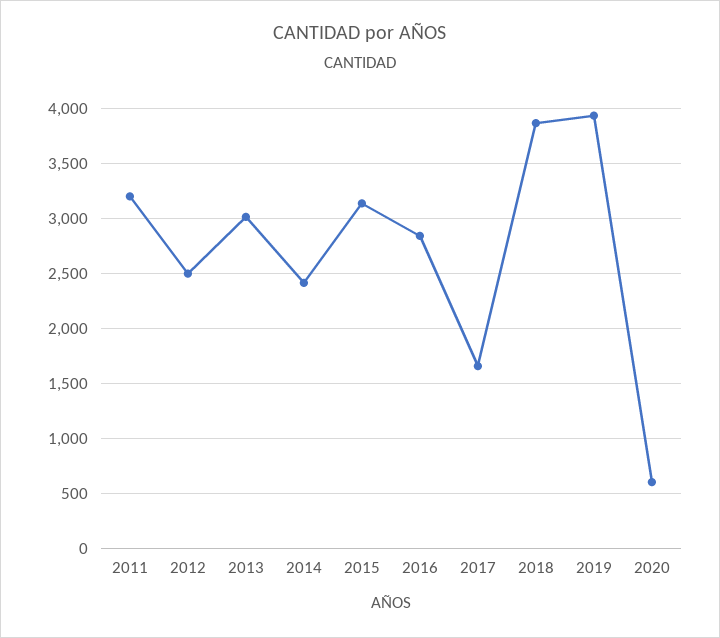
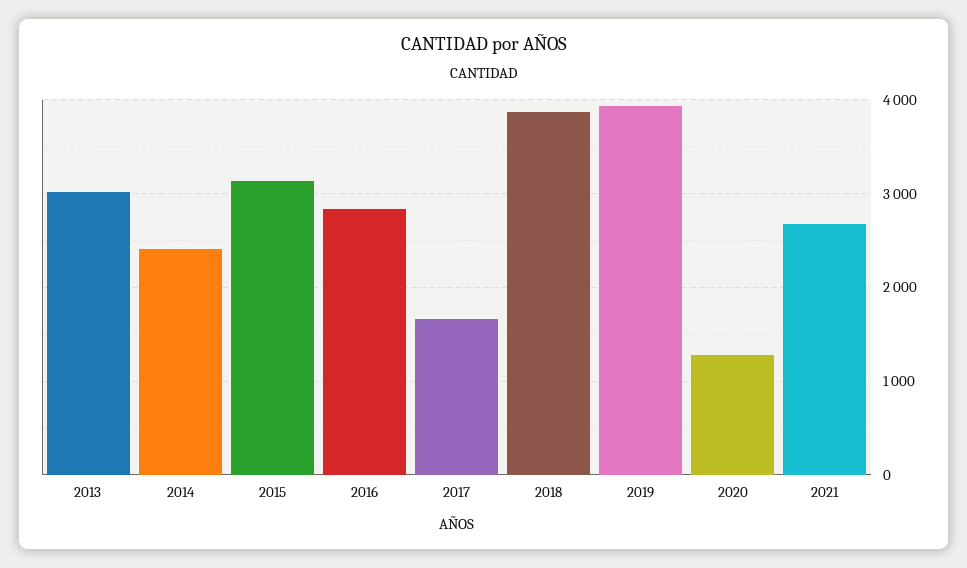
2011: 3200 -> none
2012: 2500 -> none
2020: 600 -> 1300
2021: none -> 2700

